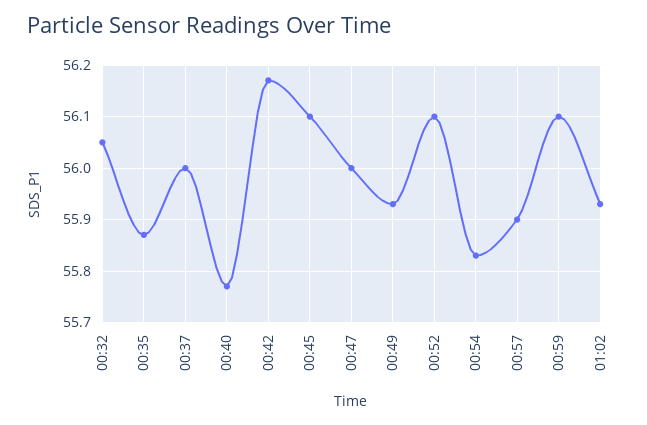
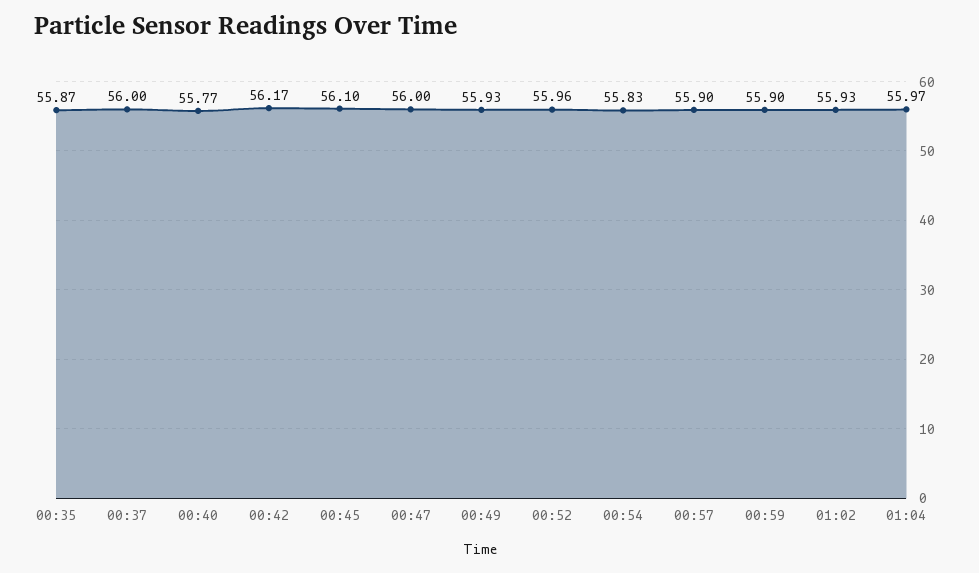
00:32: 56.05 -> none
00:52: 56.1 -> 55.96
00:59: 56.1 -> 55.9
01:04: none -> 55.97

